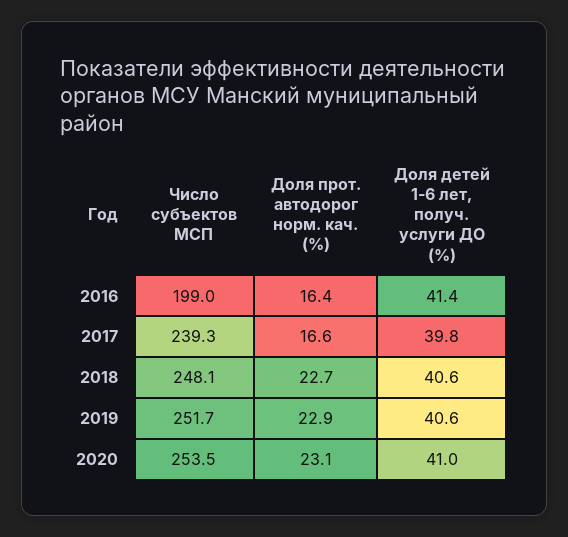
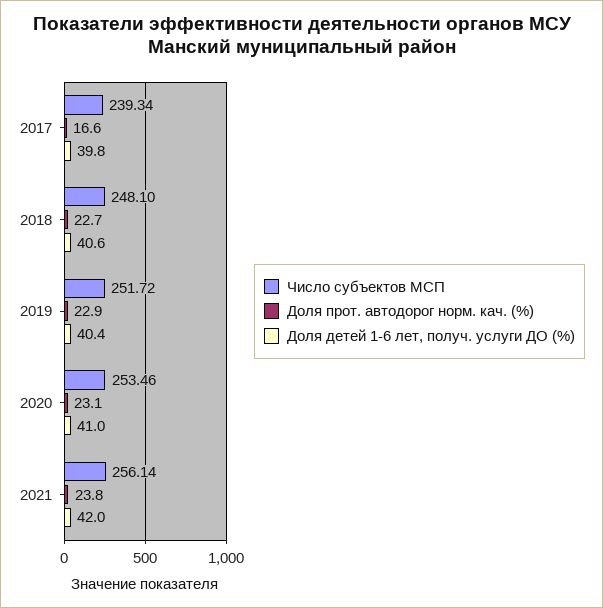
Число субъектов МСП, 2016: 199 -> none
Доля прот. автодорог норм. кач. (%), 2016: 16.4 -> none
Доля детей 1-6 лет, получ. услуги ДО (%), 2016: 41.4 -> none
Доля детей 1-6 лет, получ. услуги ДО (%), 2019: 40.6 -> 40.4
Число субъектов МСП, 2021: none -> 256.14
Доля прот. автодорог норм. кач. (%), 2021: none -> 23.8
Доля детей 1-6 лет, получ. услуги ДО (%), 2021: none -> 42

